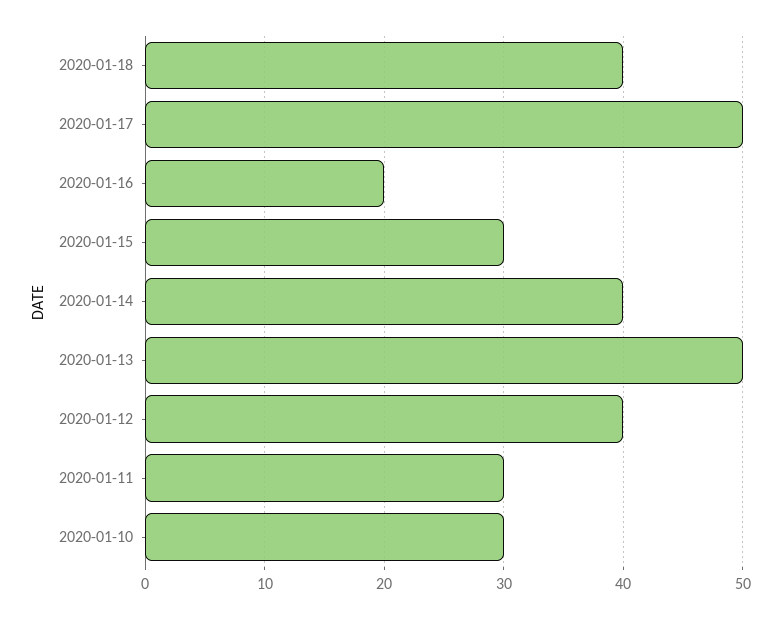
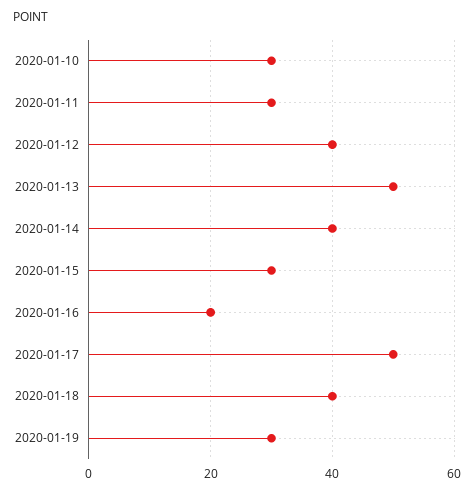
2020-01-19: none -> 30

